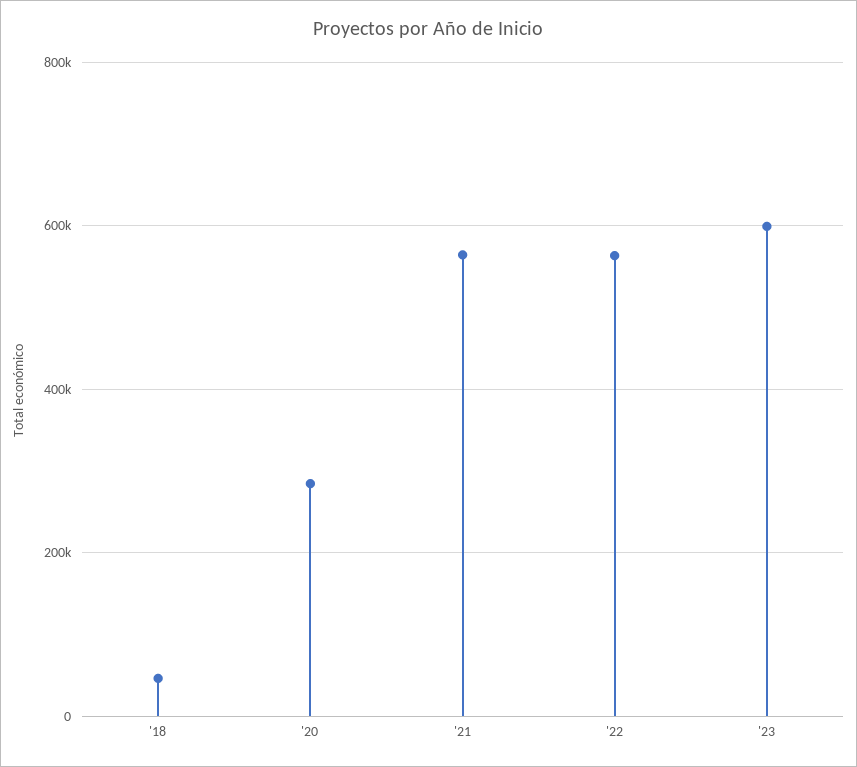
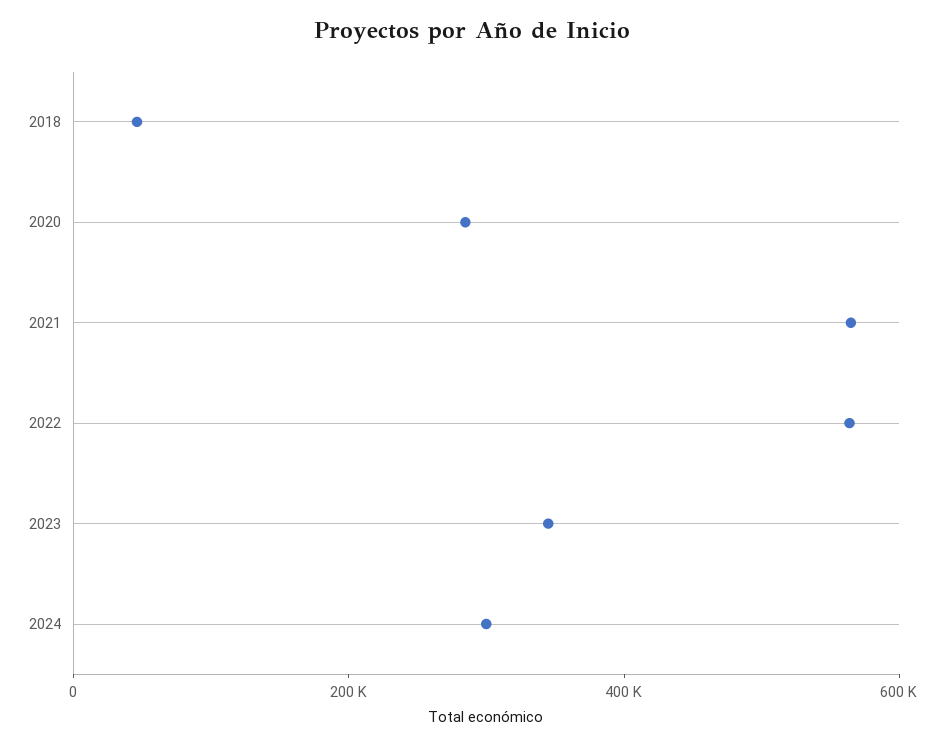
'23: 600000 -> 350000
2024: none -> 300000

